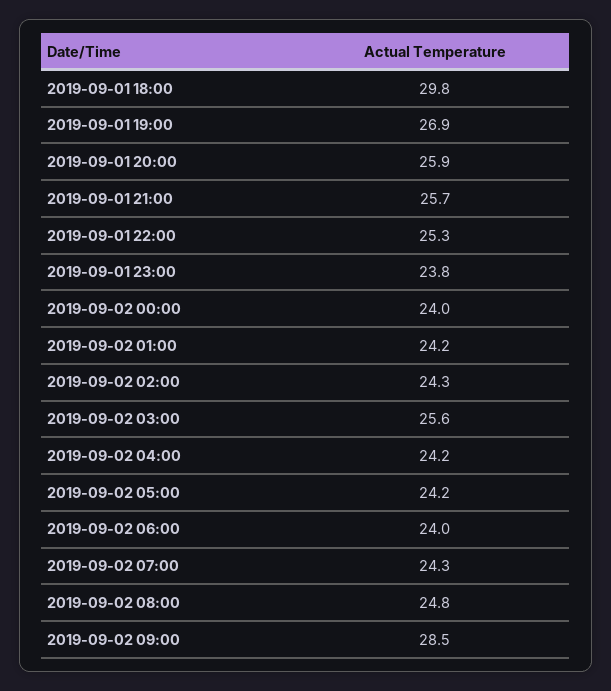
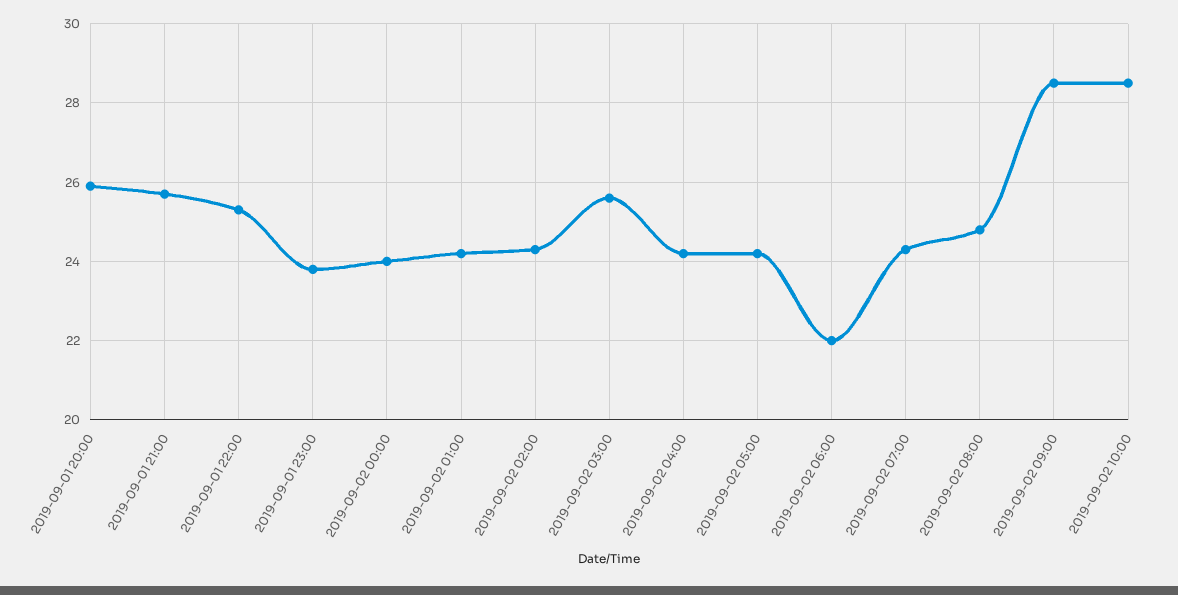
2019-09-01 18:00: 29.8 -> none
2019-09-01 19:00: 26.9 -> none
2019-09-02 06:00: 24 -> 22
2019-09-02 10:00: none -> 28.5

